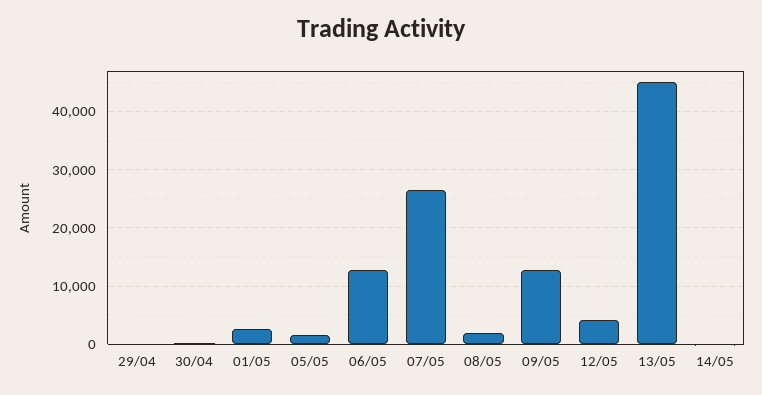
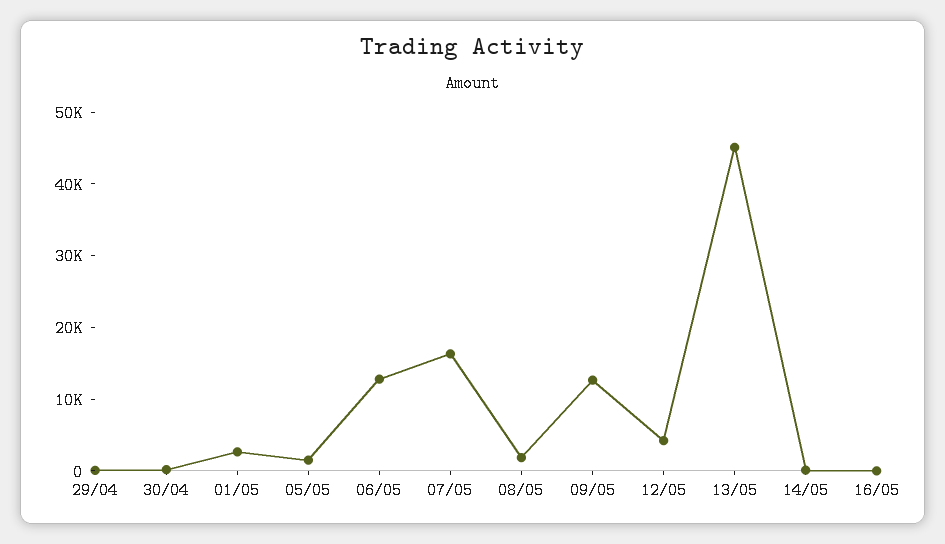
07/05: 26000 -> 16000
16/05: none -> 0

